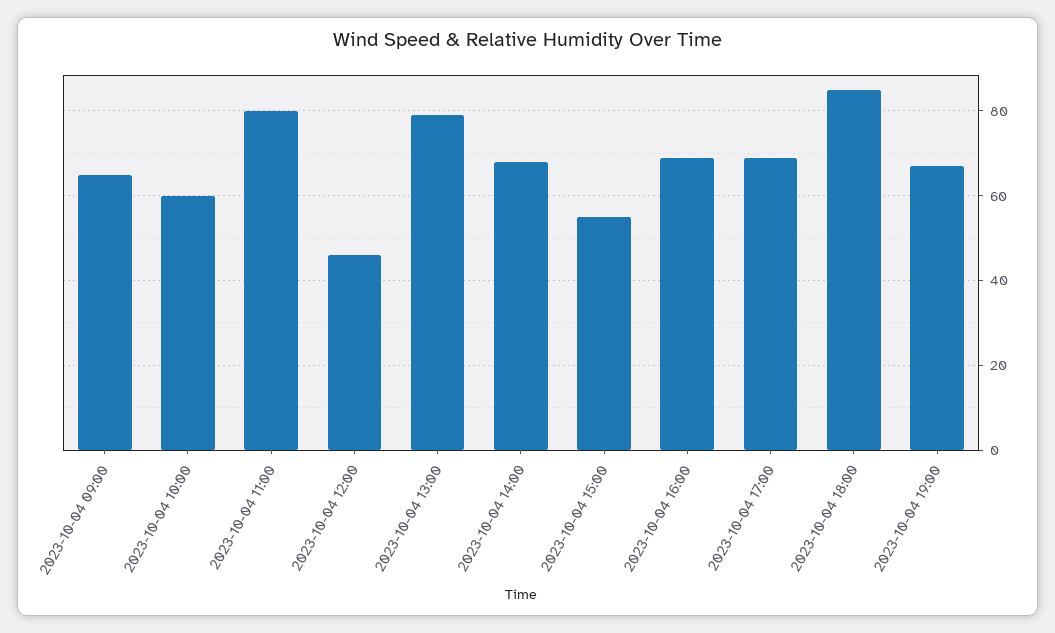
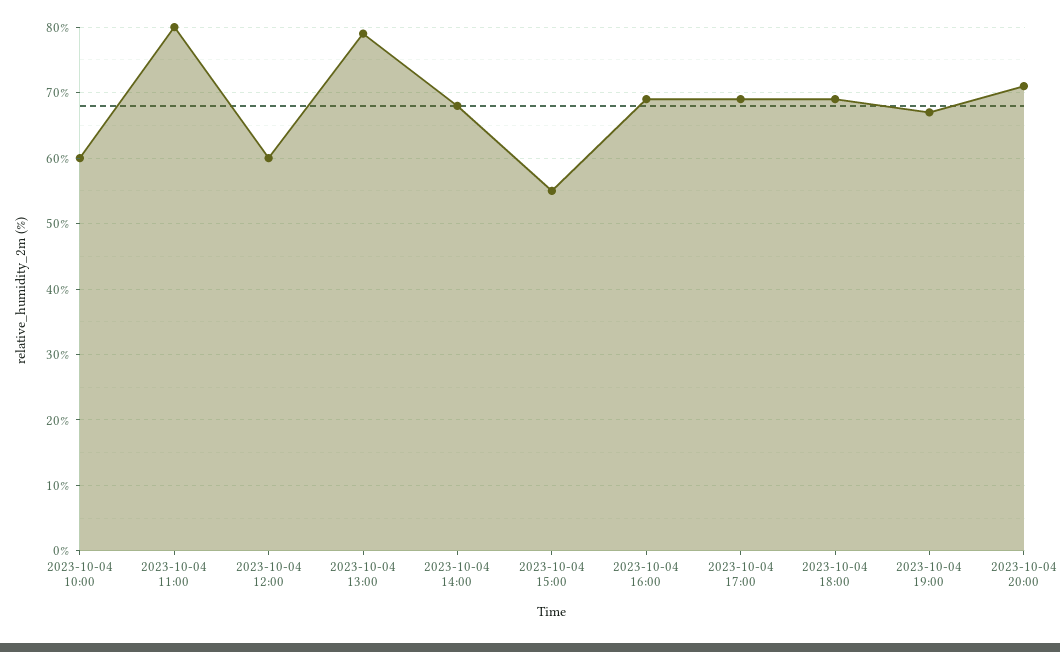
2023-10-04 09:00: 65 -> none
2023-10-04 12:00: 45 -> 60
2023-10-04 18:00: 85 -> 69
2023-10-04 20:00: none -> 71

